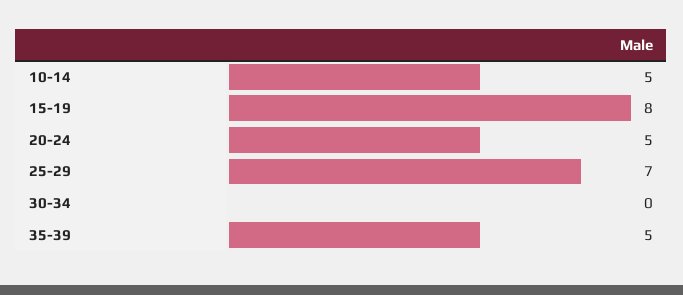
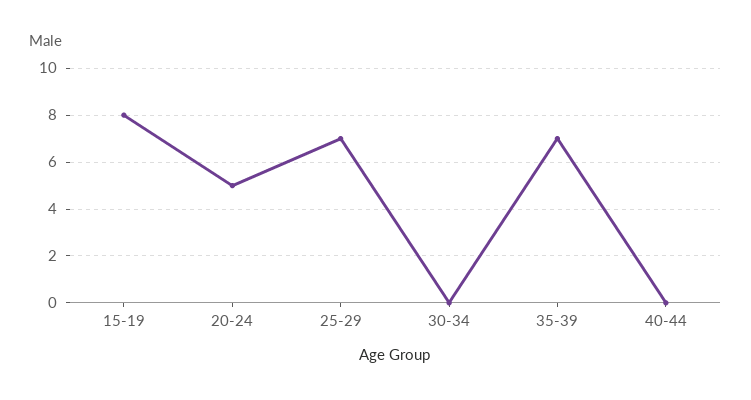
10-14: 5 -> none
35-39: 5 -> 7
40-44: none -> 0

